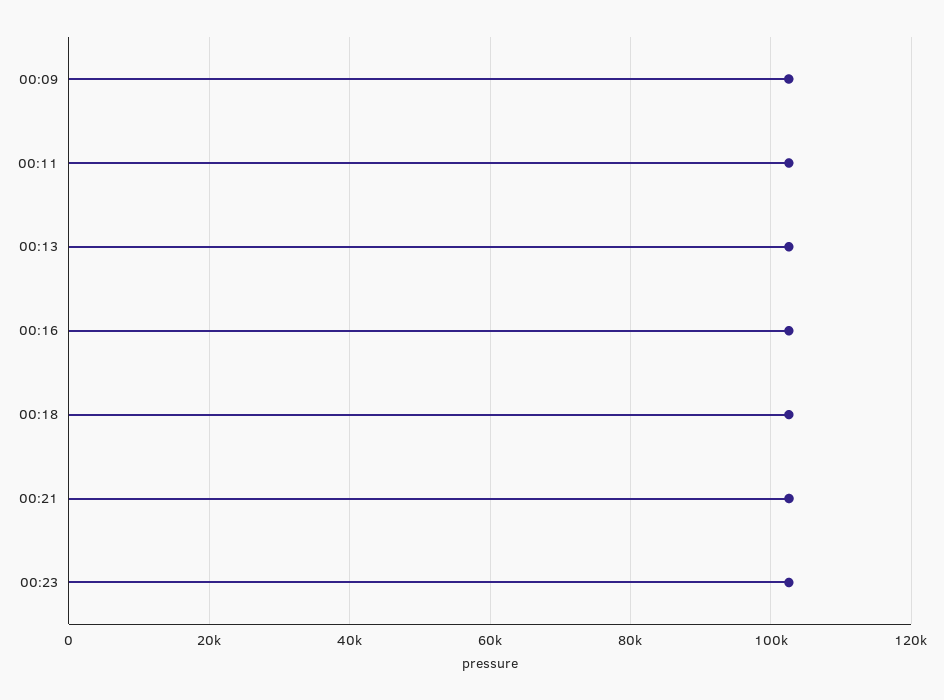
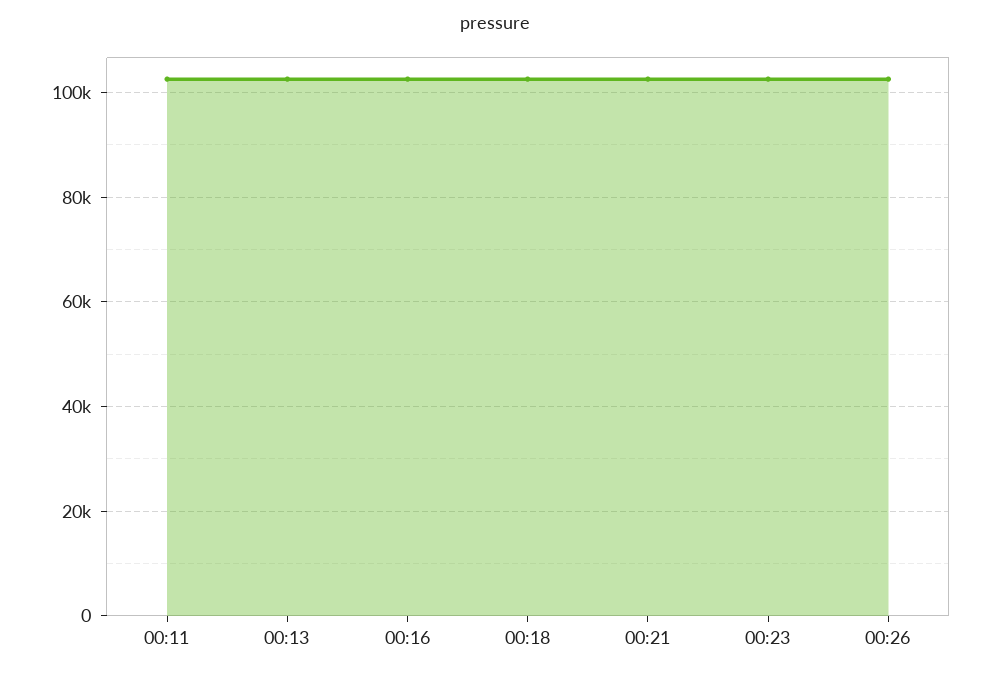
00:09: 102000 -> none
00:26: none -> 102000

